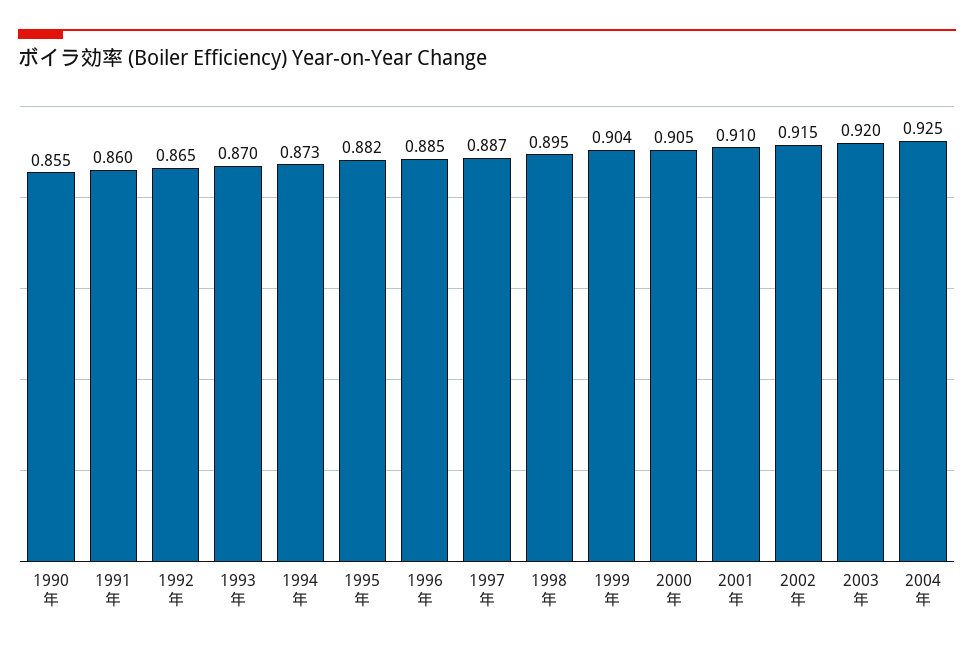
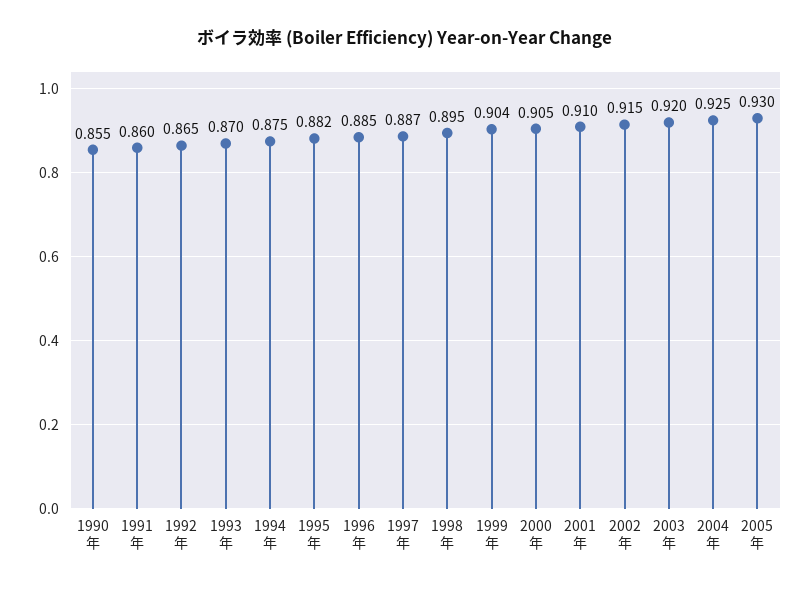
1994年: 0.873 -> 0.875
2005年: none -> 0.93

